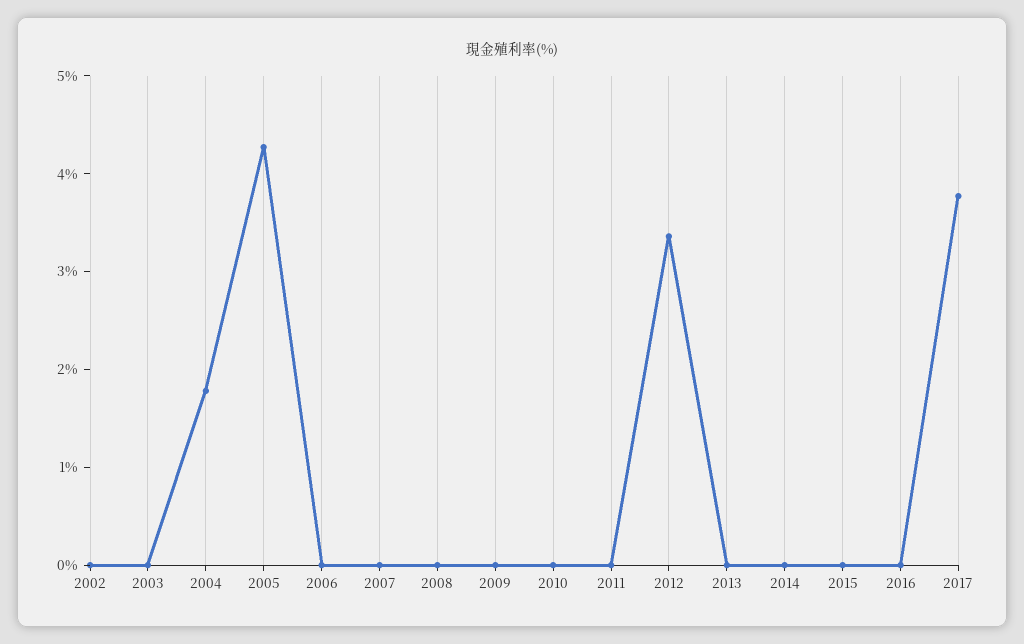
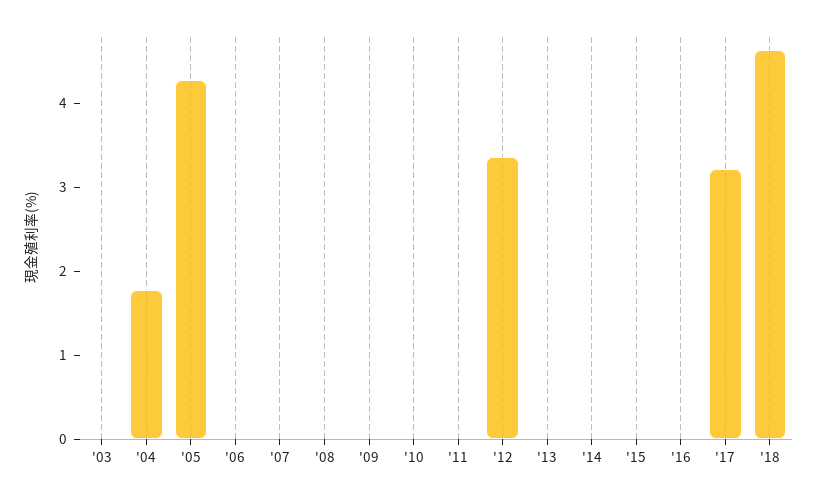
2002: 0 -> none
2017: 3.8 -> 3.2
'18: none -> 4.6

